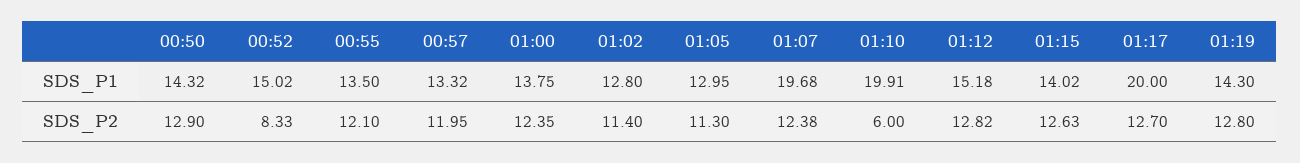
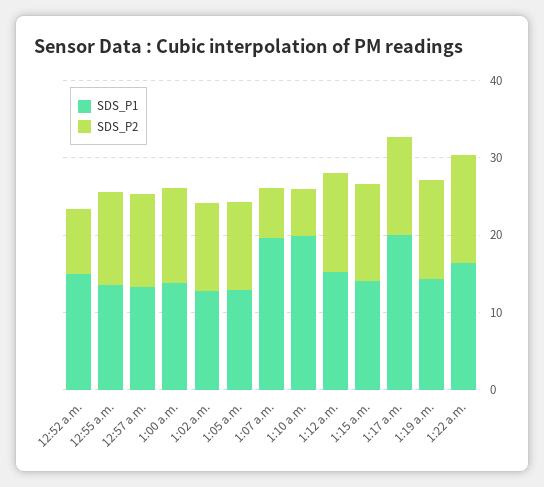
SDS_P1, 00:50: 14.32 -> none
SDS_P2, 00:50: 12.9 -> none
SDS_P2, 01:07: 12.38 -> 6
SDS_P1, 1:22 a.m.: none -> 16
SDS_P2, 1:22 a.m.: none -> 14

